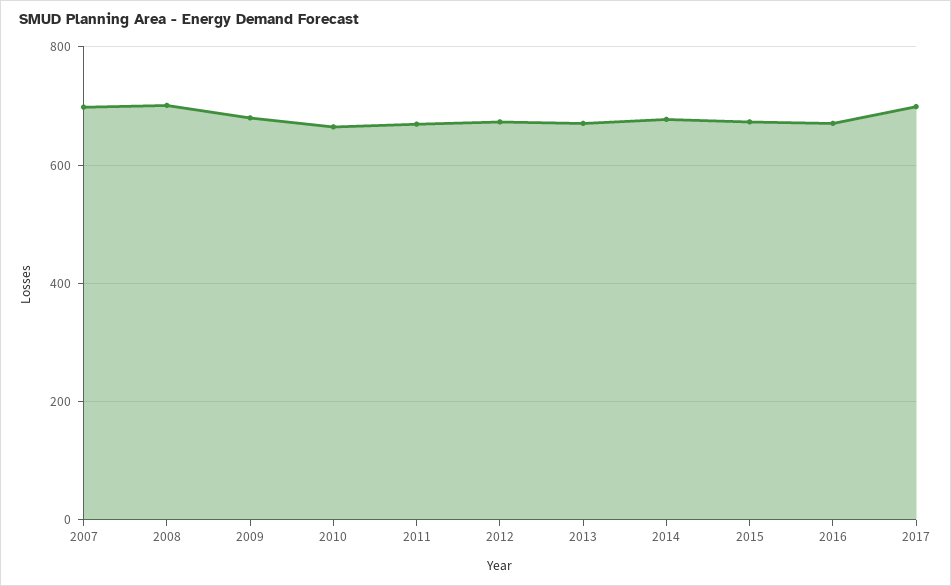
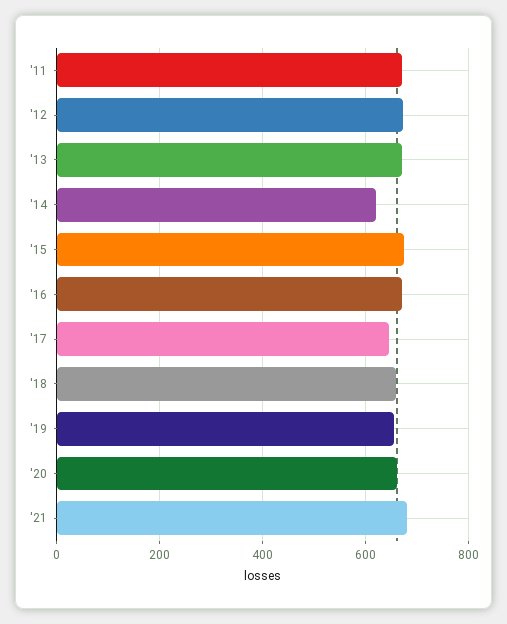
2007: 700 -> none
2008: 700 -> none
2009: 680 -> none
2010: 660 -> none
2014: 680 -> 620
2017: 700 -> 640
'18: none -> 660
'19: none -> 660
'20: none -> 660
'21: none -> 680

